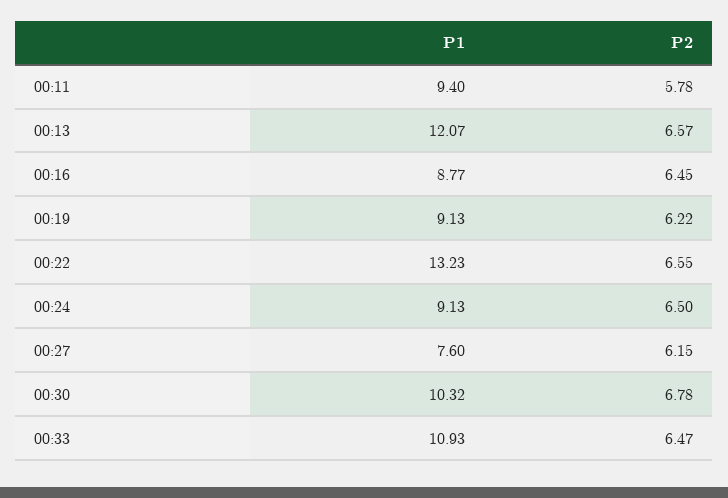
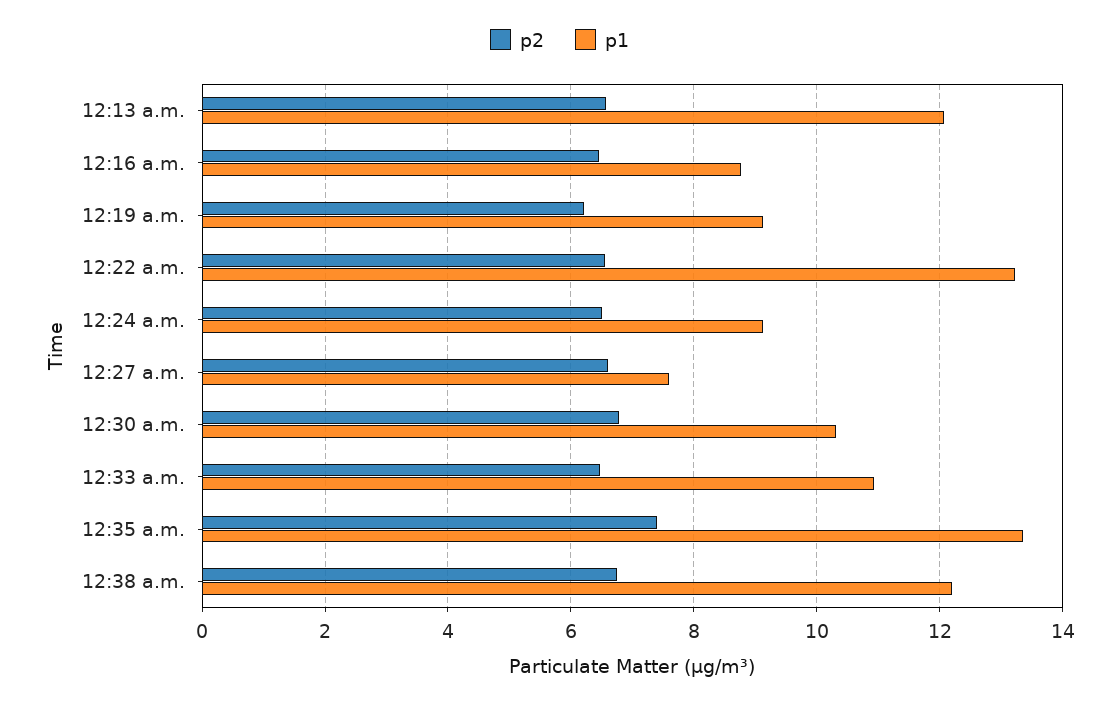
P1, 00:11: 9.4 -> none
P2, 00:11: 5.78 -> none
P2, 00:27: 6.15 -> 6.6
P2, 12:35 a.m.: none -> 7.4
P1, 12:35 a.m.: none -> 13.4
P2, 12:38 a.m.: none -> 6.8
P1, 12:38 a.m.: none -> 12.2

